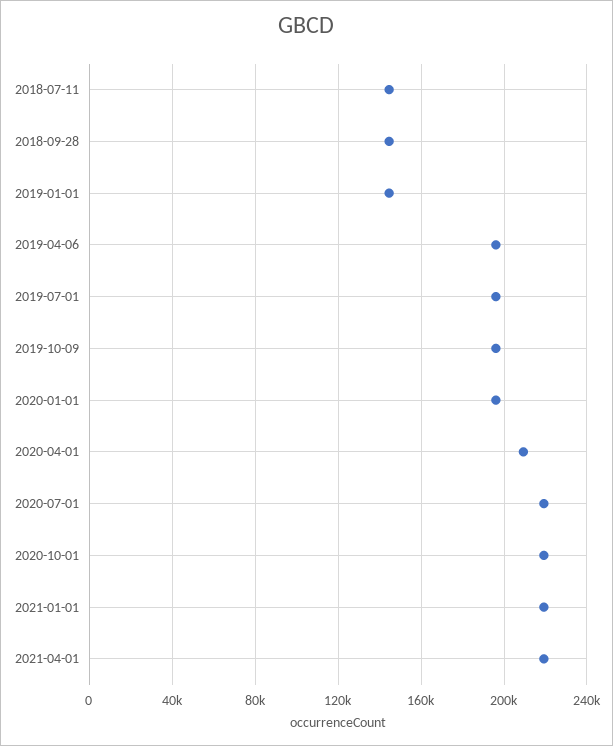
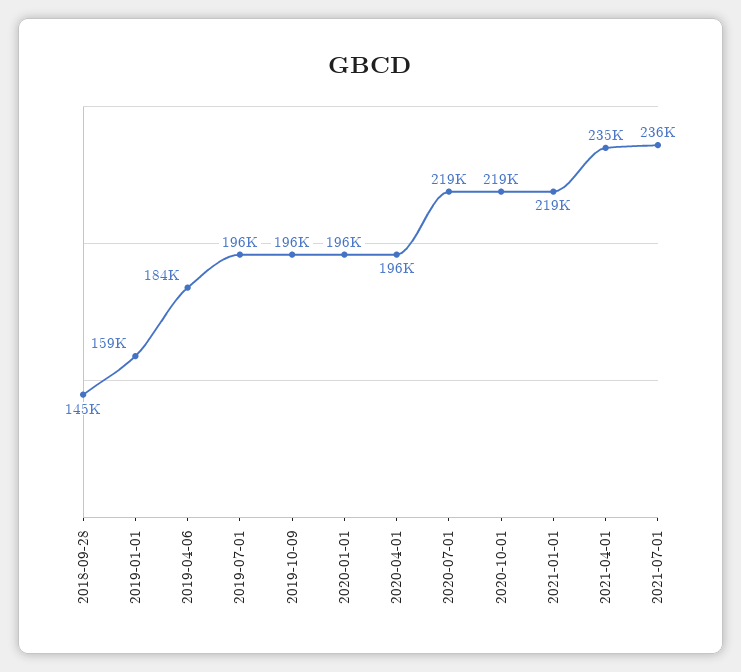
2018-07-11: 145000 -> none
2019-01-01: 145000 -> 159000
2019-04-06: 195000 -> 184000
2020-04-01: 210000 -> 196000
2021-04-01: 220000 -> 235000
2021-07-01: none -> 236000

